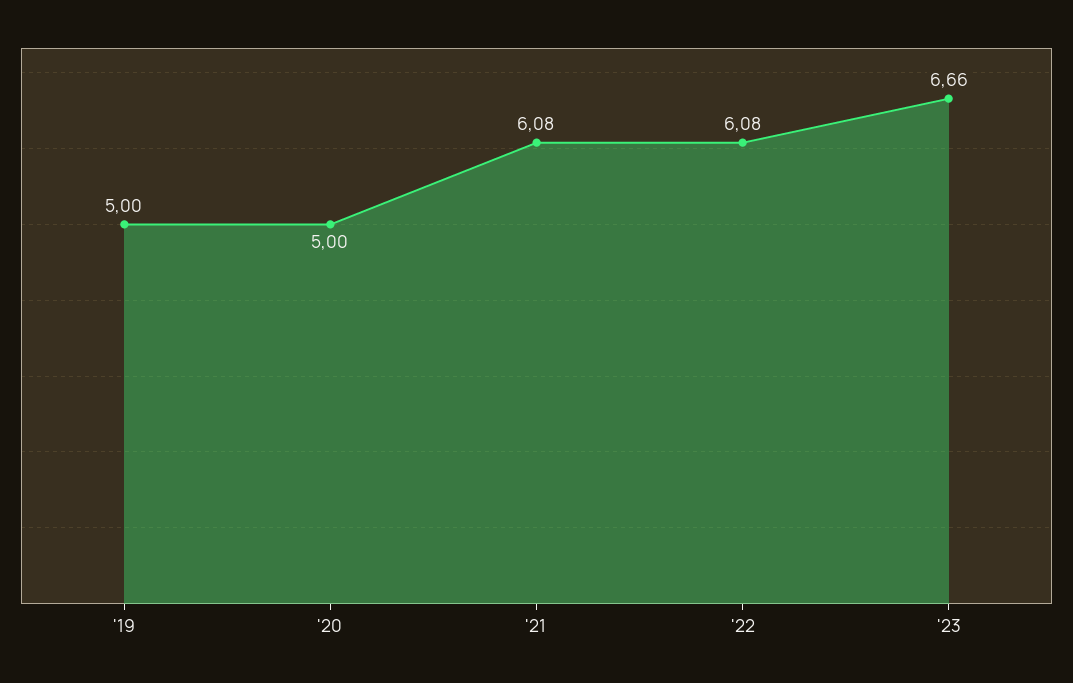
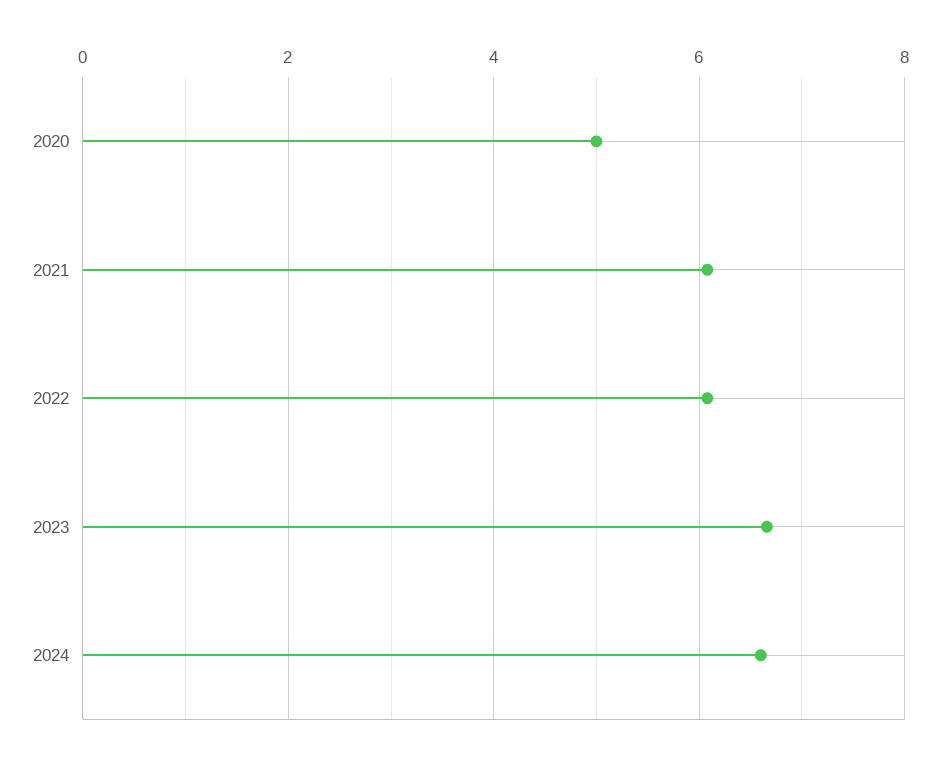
'19: 5 -> none
2024: none -> 6.6

